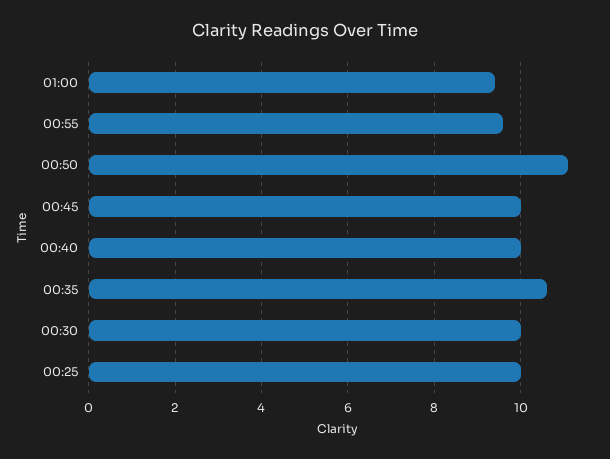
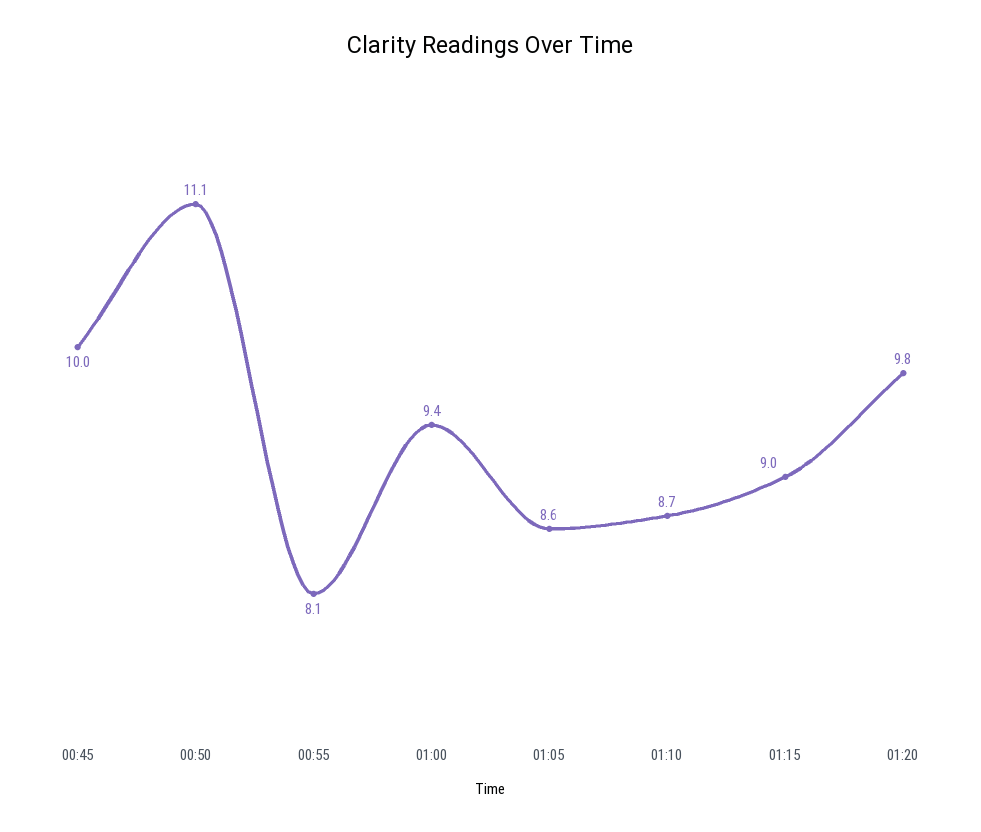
00:55: 9.5 -> 8.1
00:40: 10 -> none
00:35: 10.5 -> none
00:30: 10 -> none
00:25: 10 -> none
01:05: none -> 8.6
01:10: none -> 8.7
01:15: none -> 9
01:20: none -> 9.8

